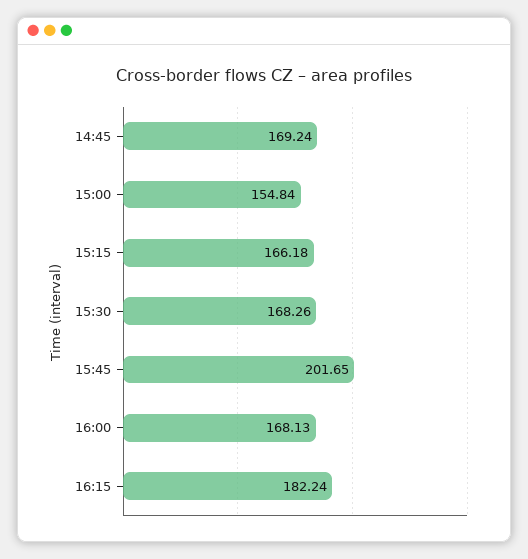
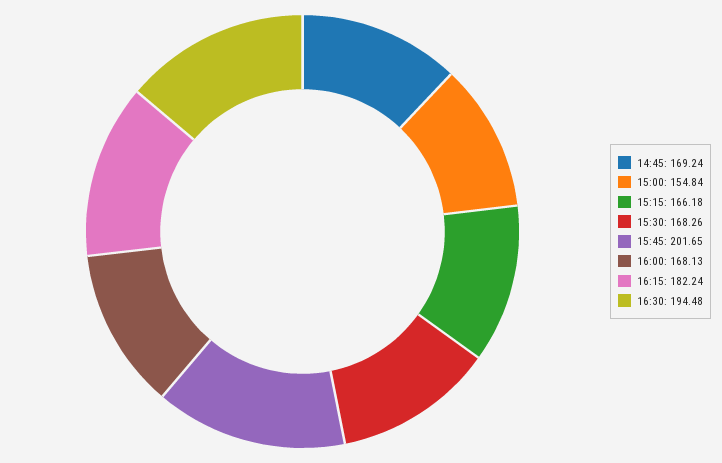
16:30: none -> 194.48

